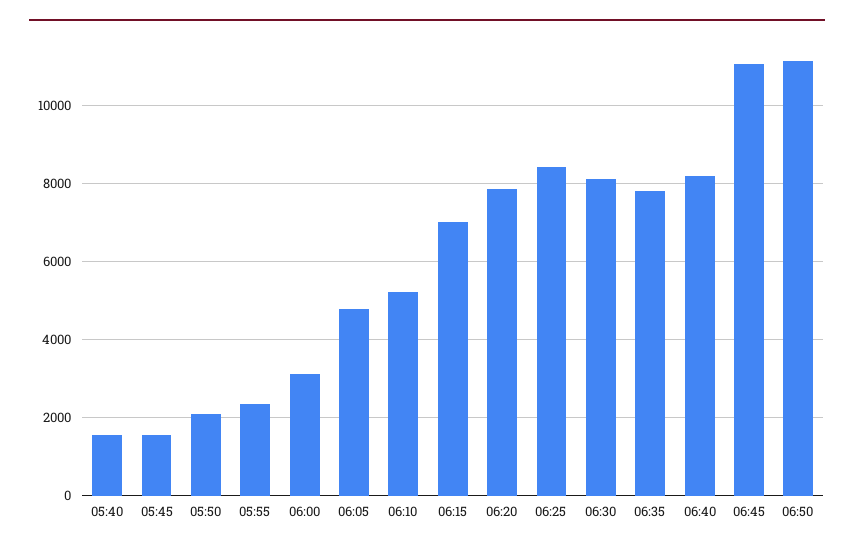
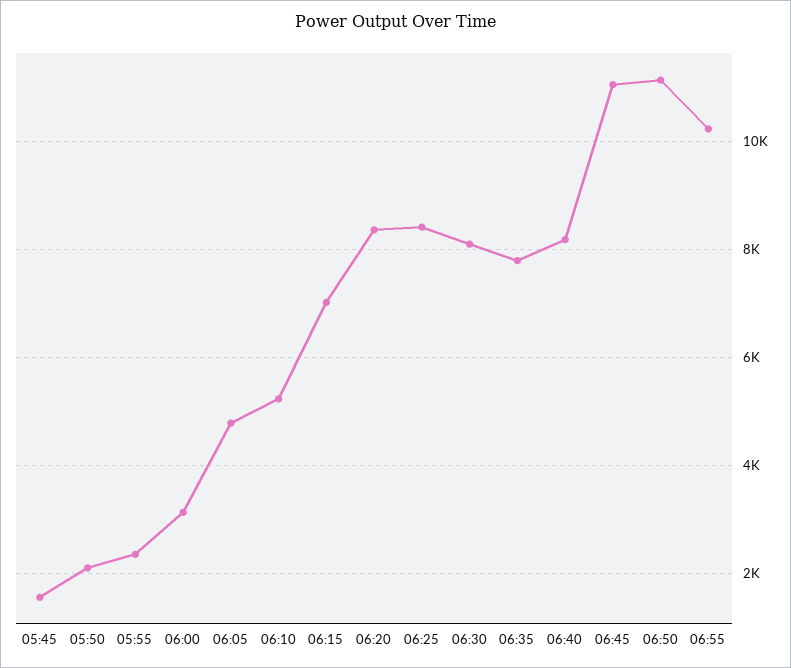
05:40: 1600 -> none
06:20: 7800 -> 8400
06:55: none -> 10200

